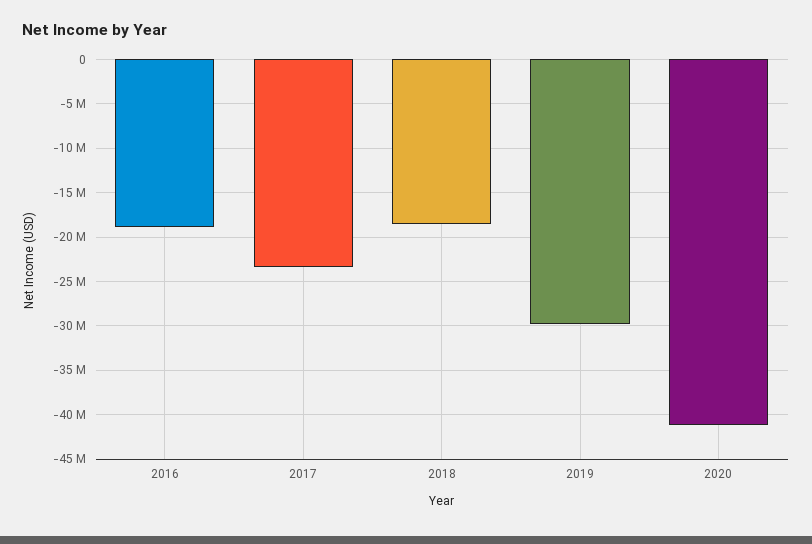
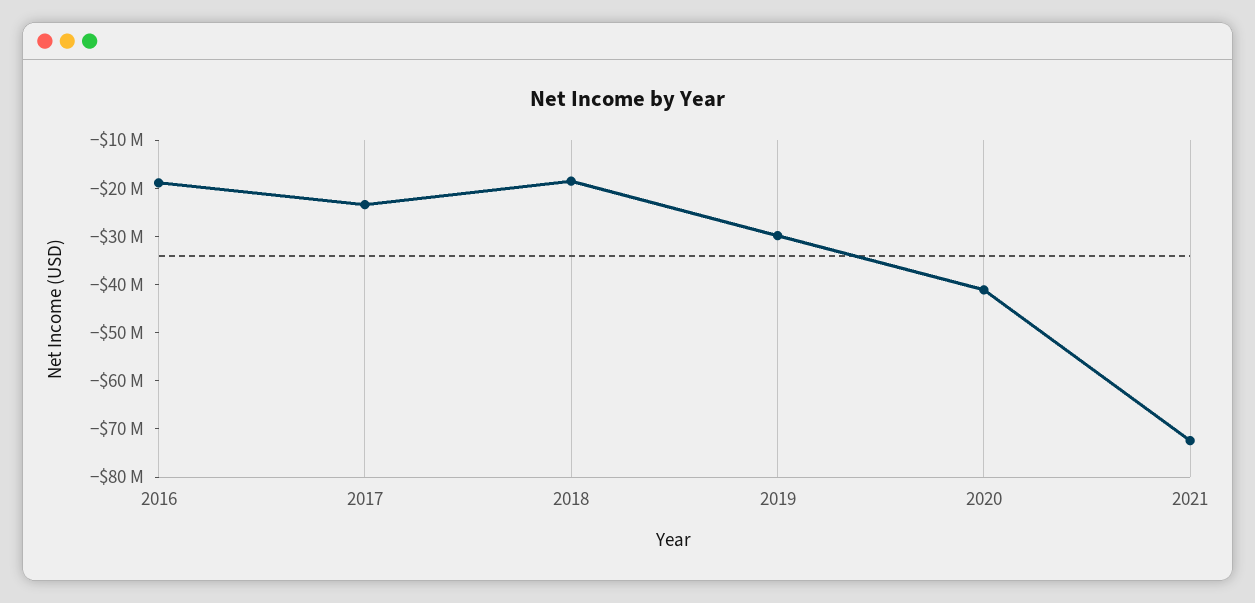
2021: none -> -72000000

